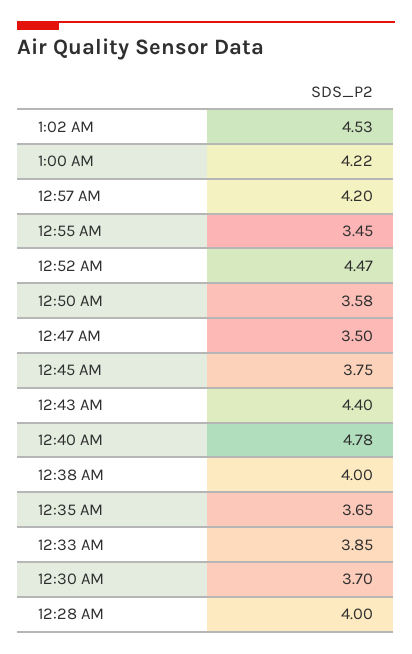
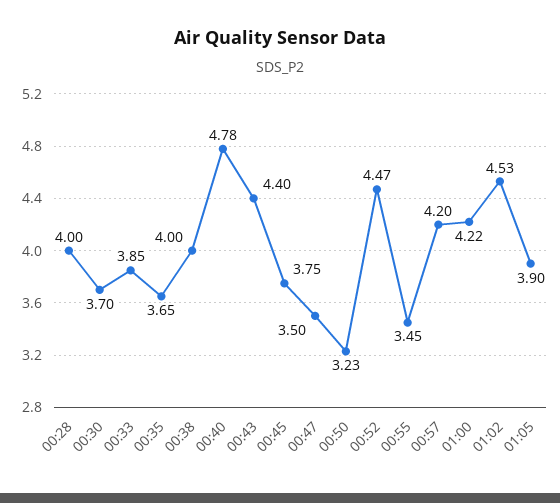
12:50 AM: 3.58 -> 3.23
01:05: none -> 3.9

